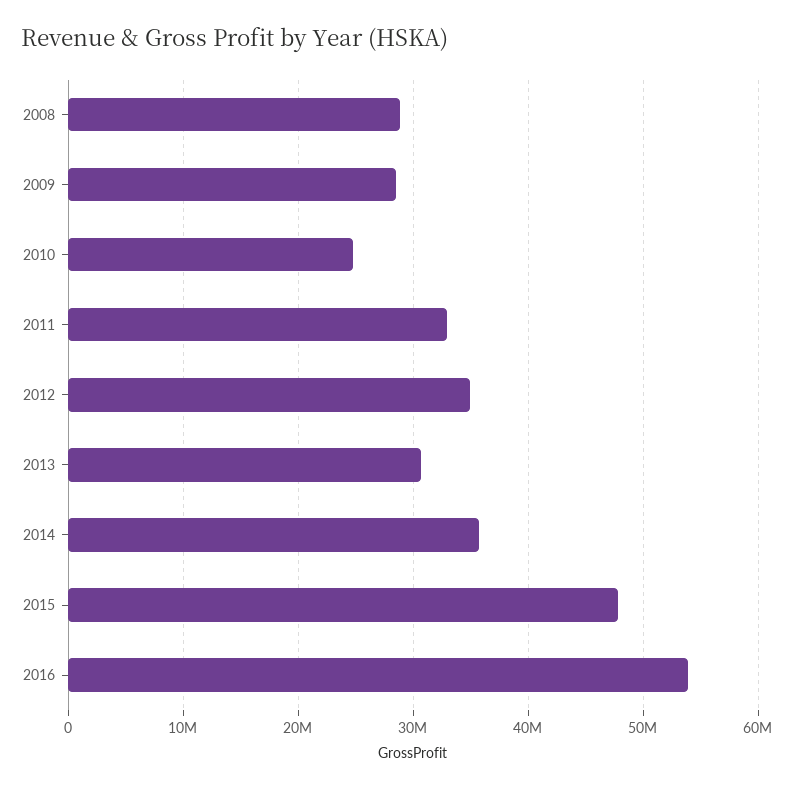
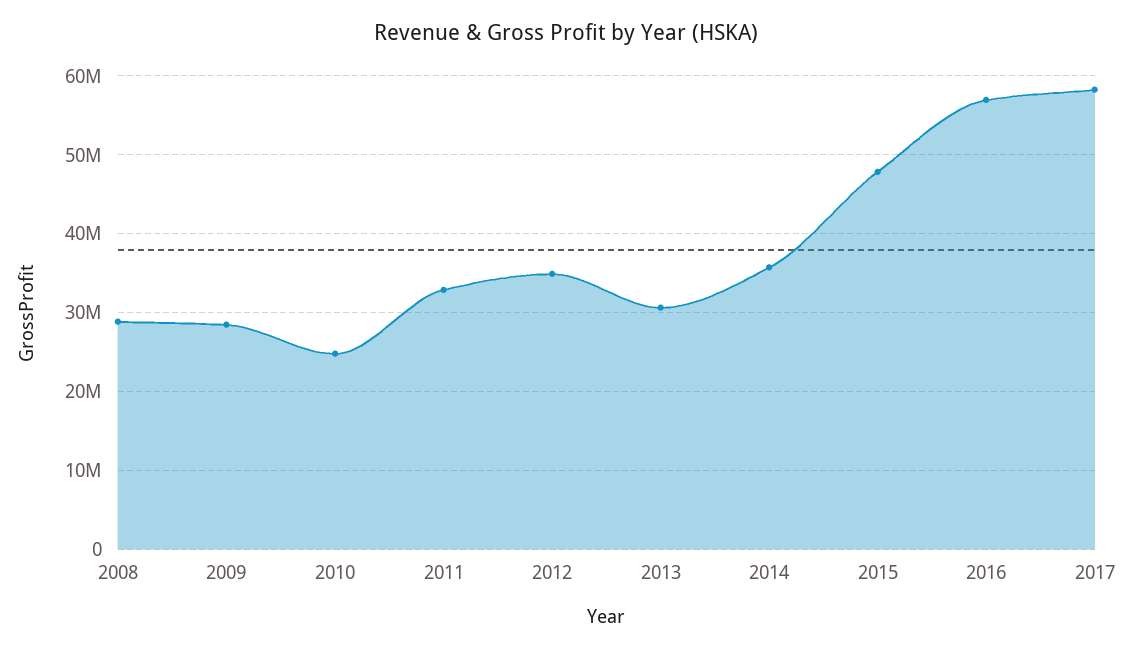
2016: 54000000 -> 57000000
2017: none -> 58000000

